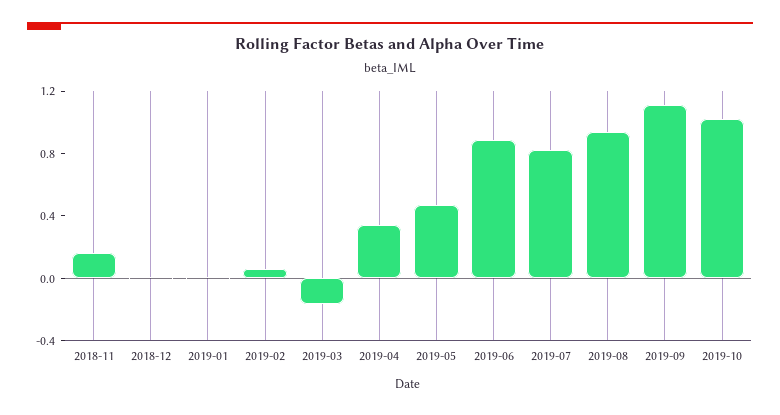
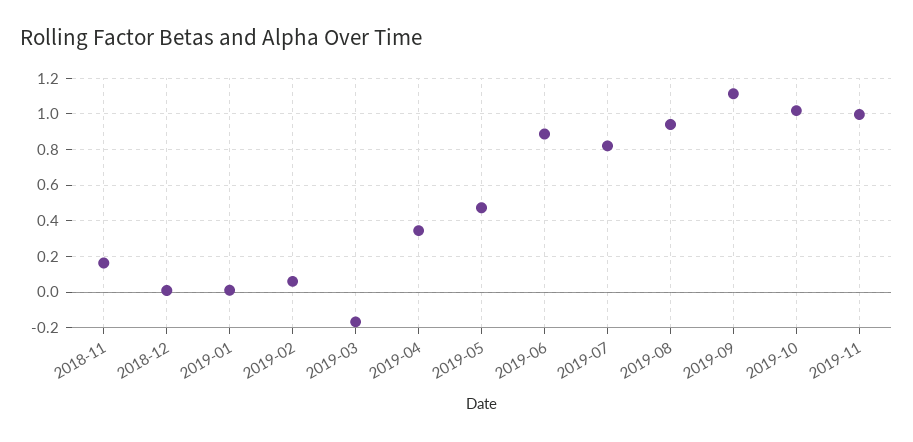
2019-11: none -> 1

